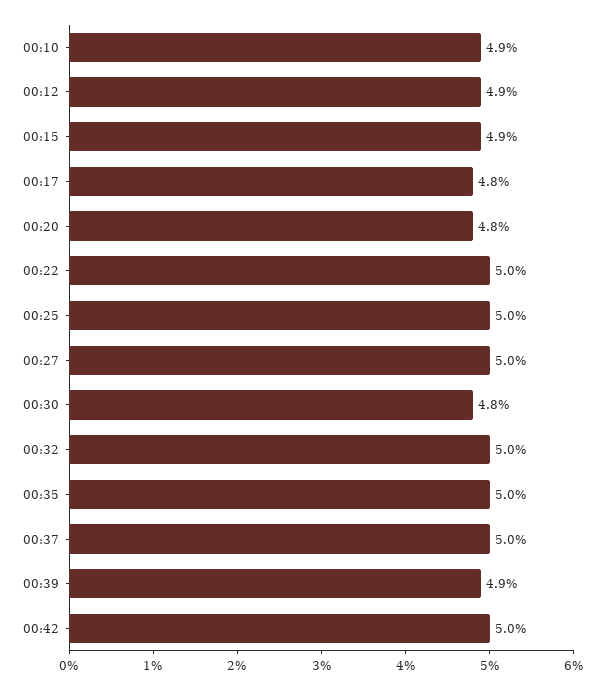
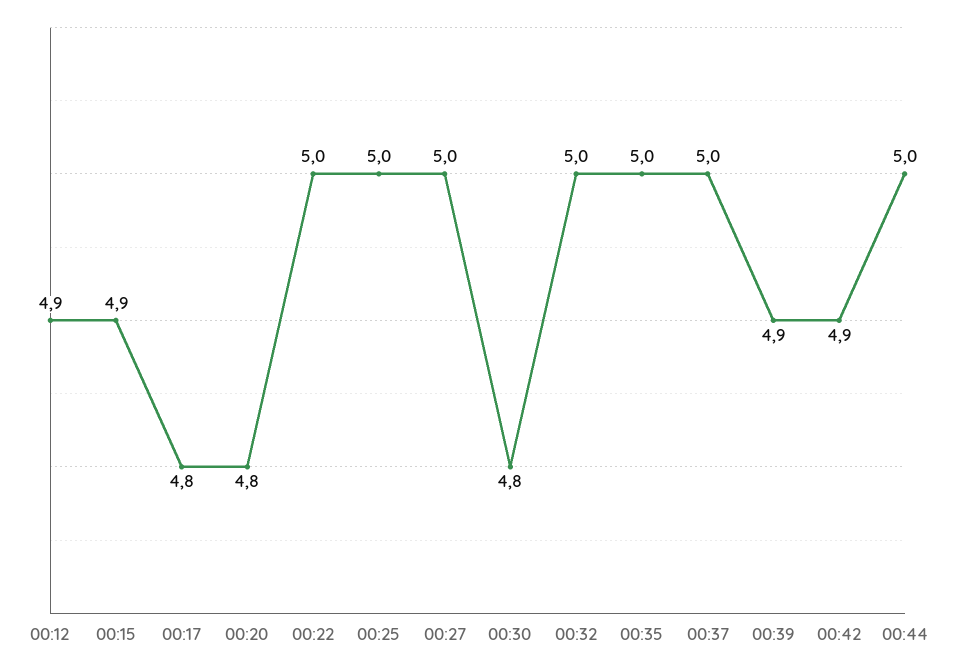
00:10: 4.9 -> none
00:42: 5 -> 4.9
00:44: none -> 5

